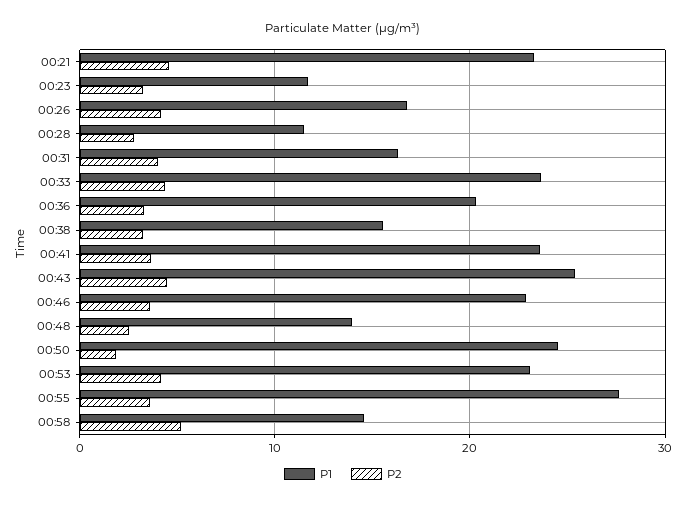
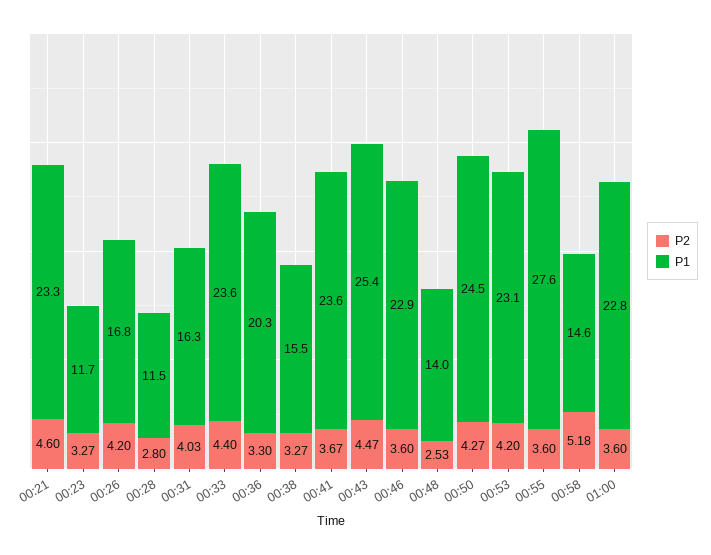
P2, 00:50: 2 -> 4.27
P2, 01:00: none -> 3.6
P1, 01:00: none -> 22.8

